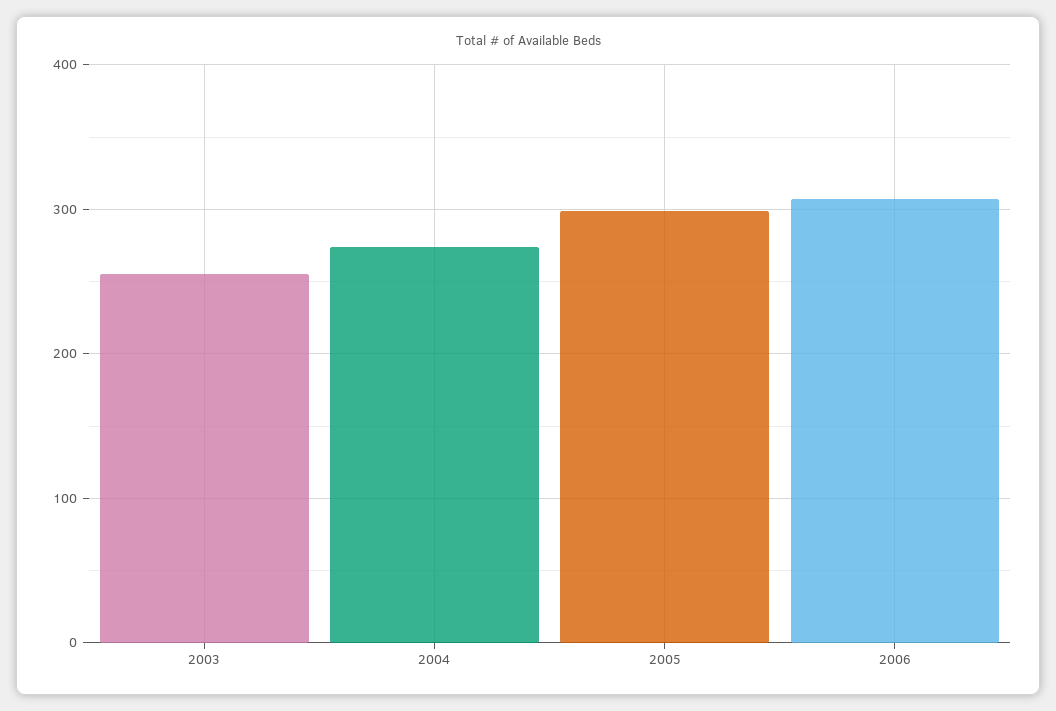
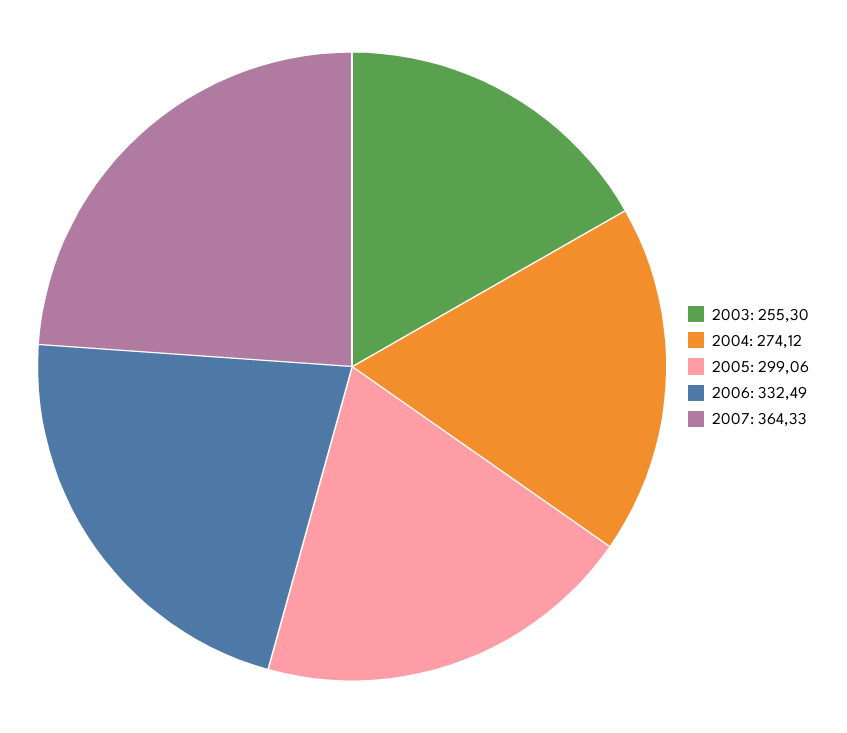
2006: 310 -> 332.49
2007: none -> 364.33

